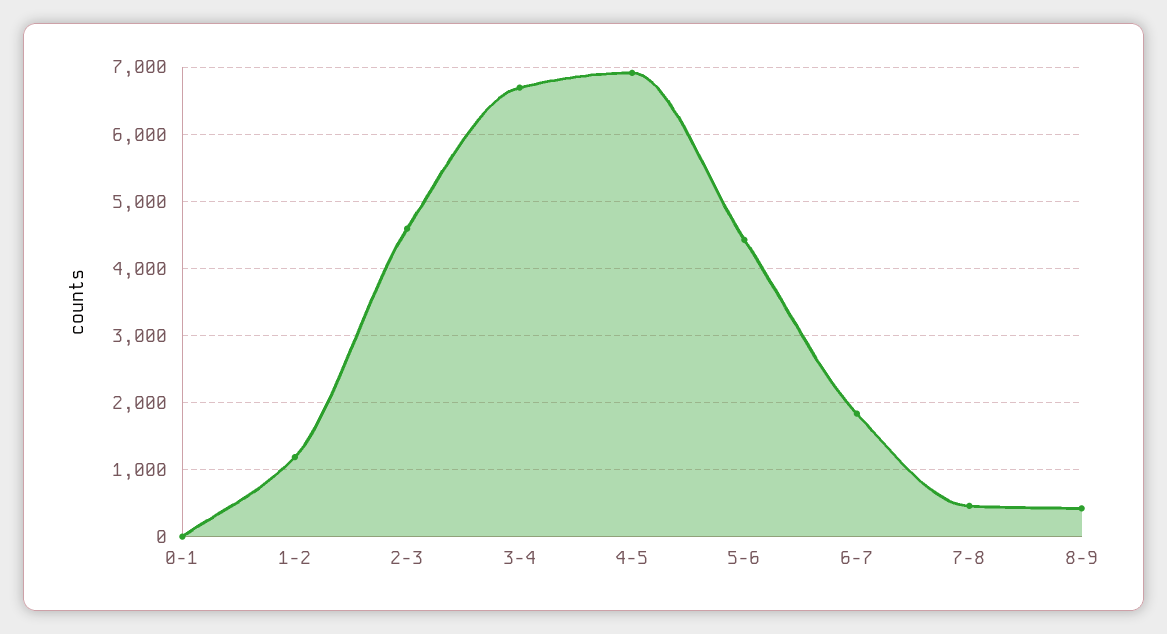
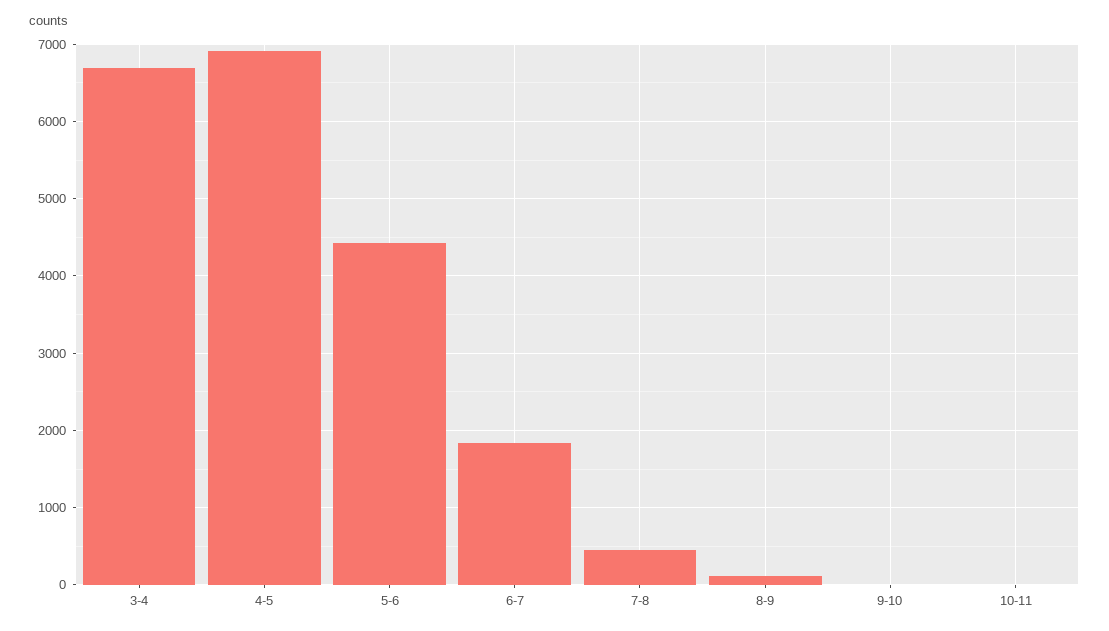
0-1: 0 -> none
1-2: 1200 -> none
2-3: 4600 -> none
8-9: 400 -> 100
9-10: none -> 0
10-11: none -> 0

